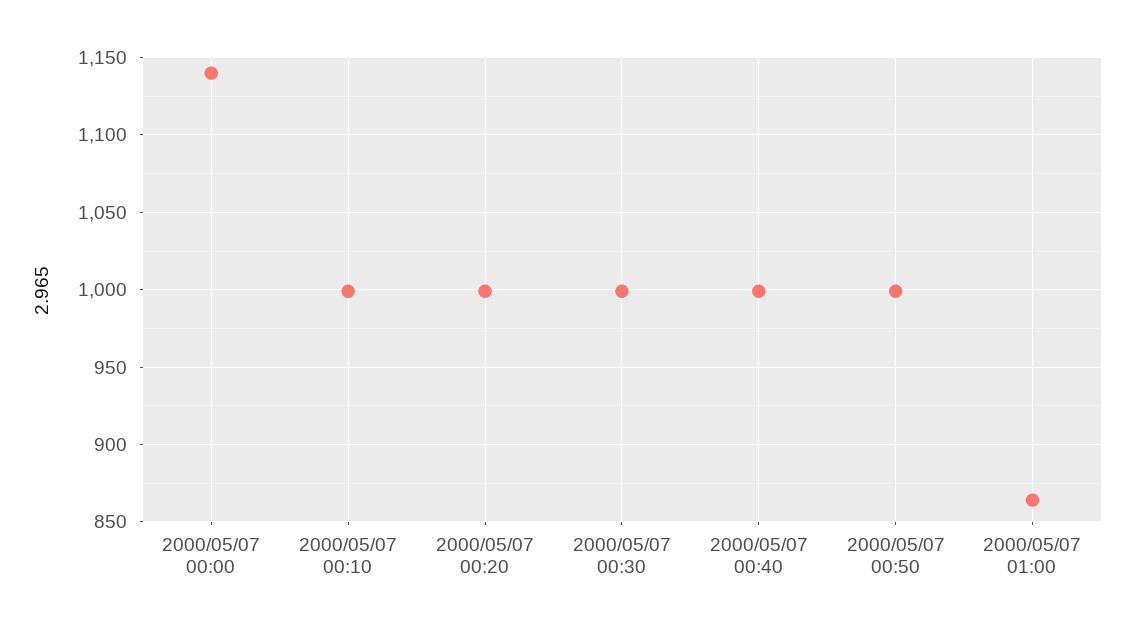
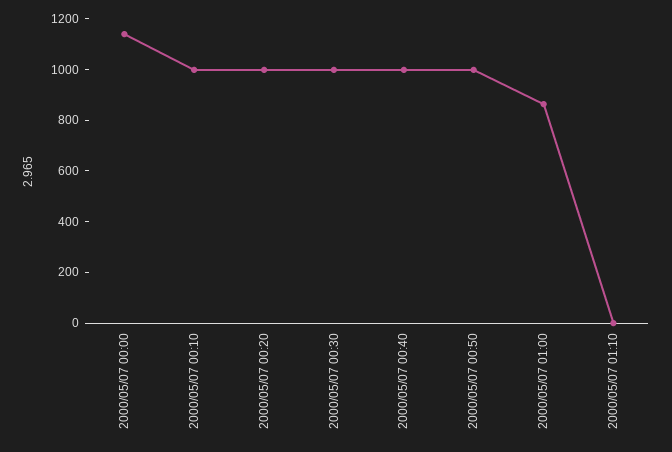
2000/05/07 01:10: none -> 0

